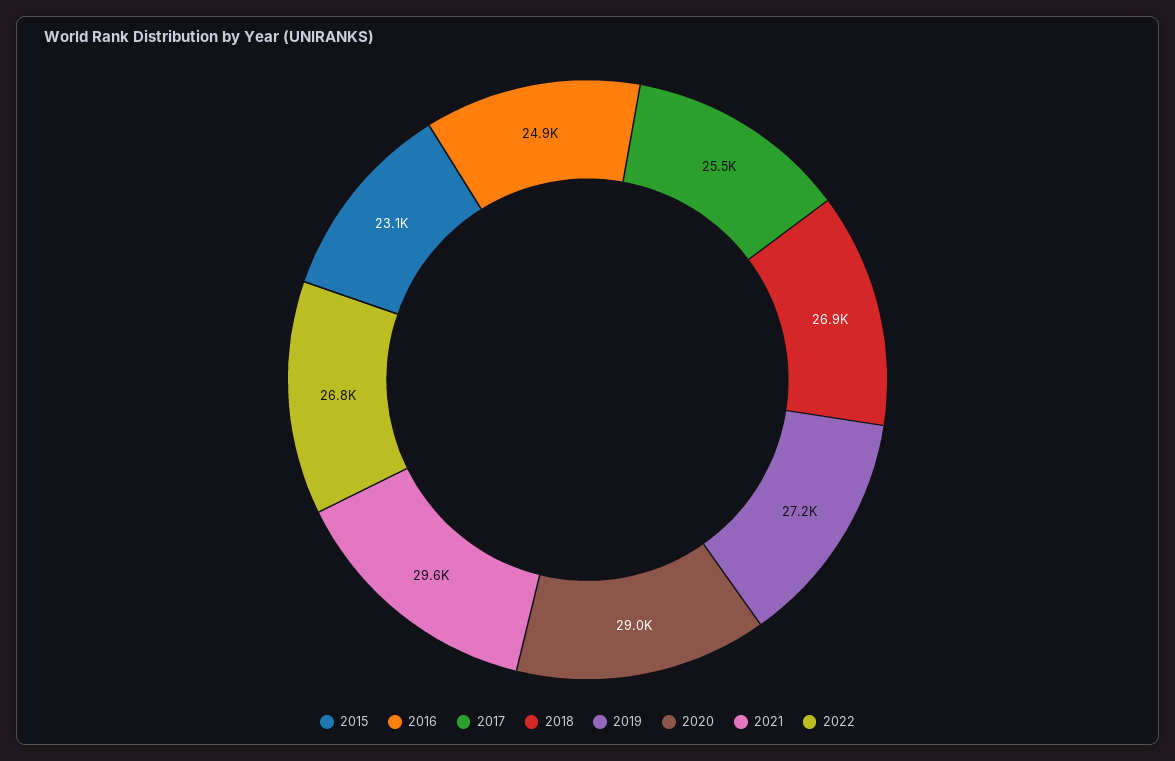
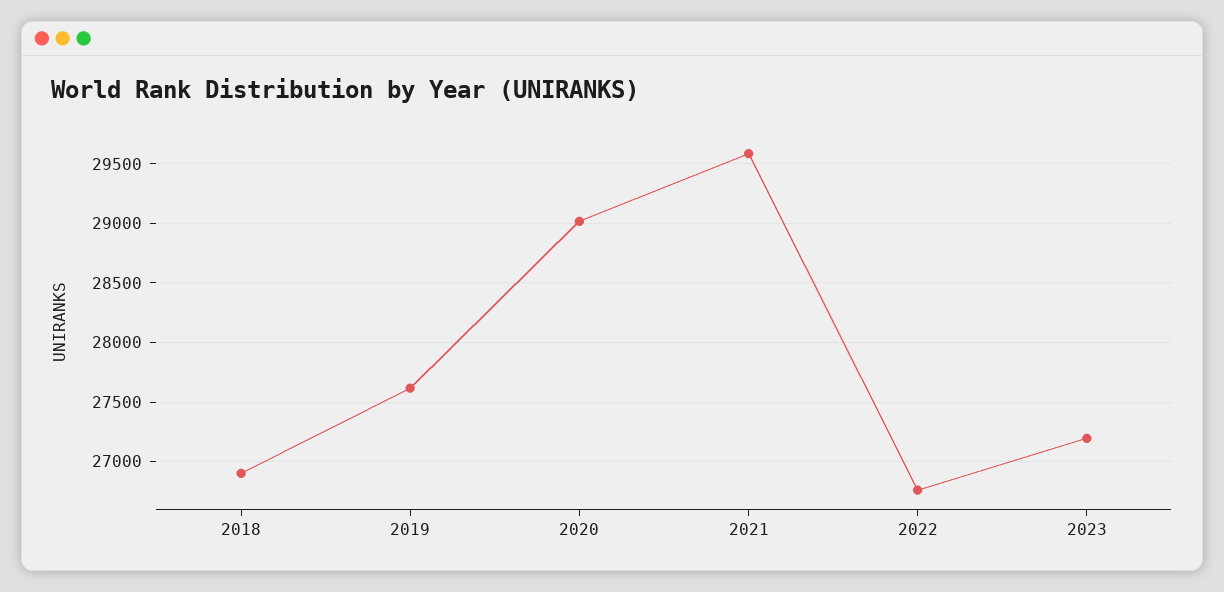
2015: 23100 -> none
2016: 24900 -> none
2017: 25500 -> none
2019: 27200 -> 27600
2023: none -> 27200

